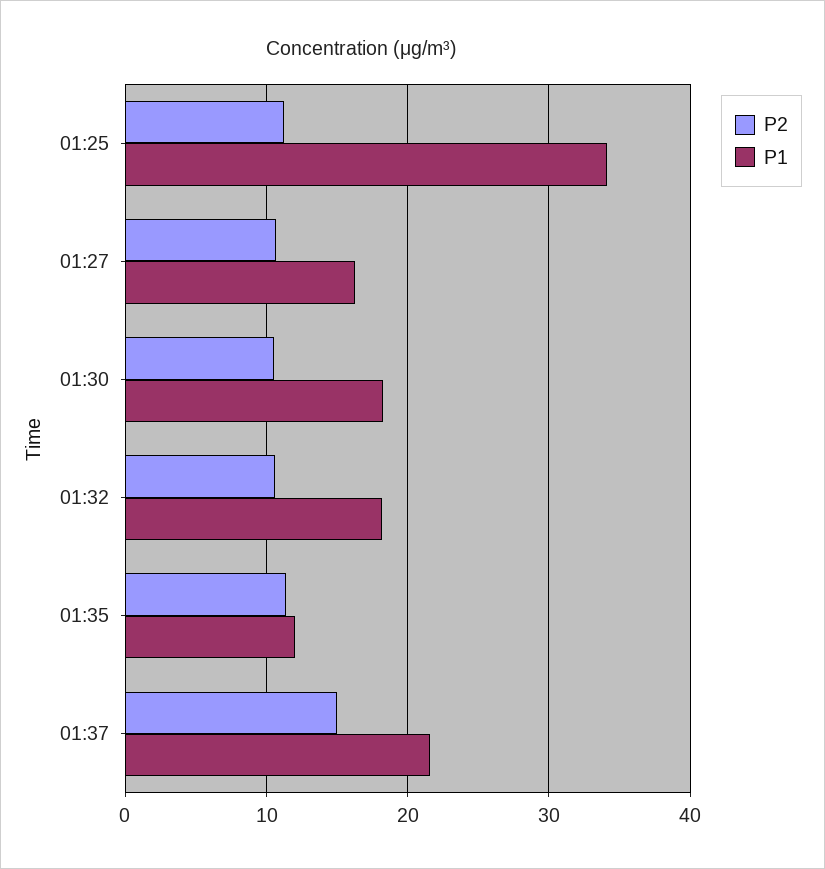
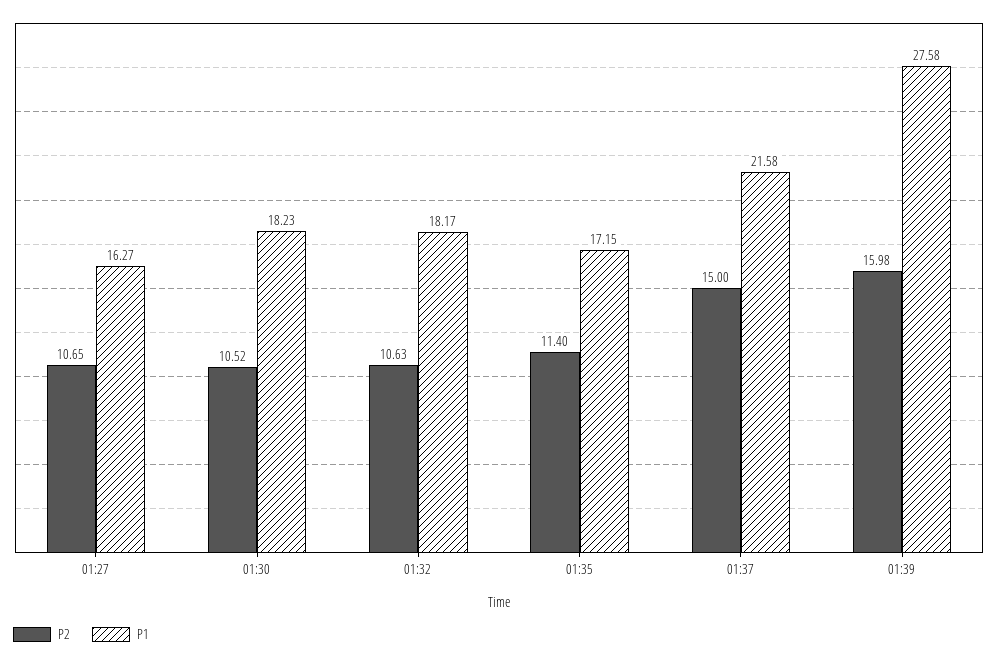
P2, 01:25: 11 -> none
P1, 01:25: 34 -> none
P1, 01:35: 12 -> 17.15
P2, 01:39: none -> 15.98
P1, 01:39: none -> 27.58

